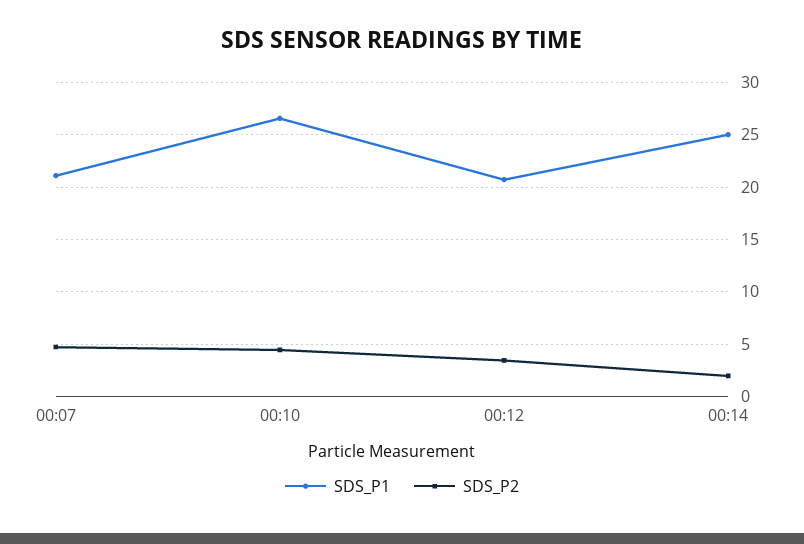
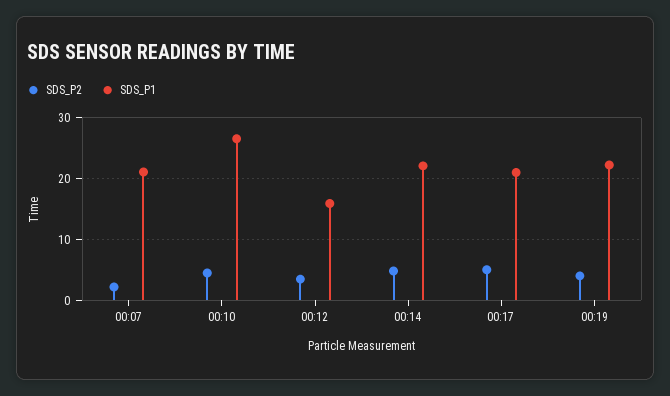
SDS_P2, 00:07: 5 -> 2
SDS_P1, 00:12: 21 -> 16
SDS_P1, 00:14: 25 -> 22
SDS_P2, 00:14: 2 -> 5
SDS_P2, 00:17: none -> 5
SDS_P1, 00:17: none -> 21
SDS_P2, 00:19: none -> 4
SDS_P1, 00:19: none -> 22

